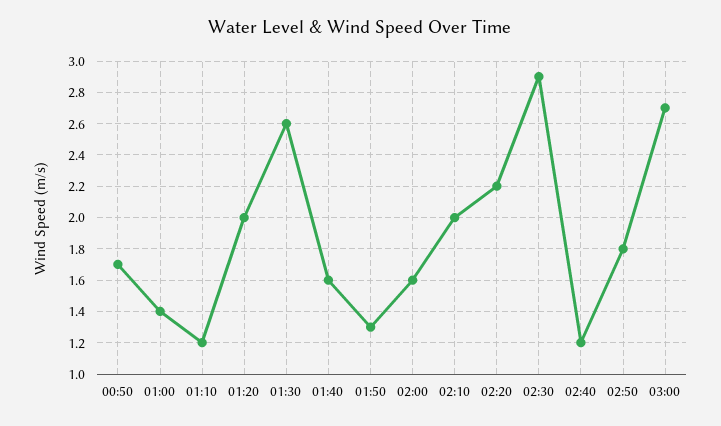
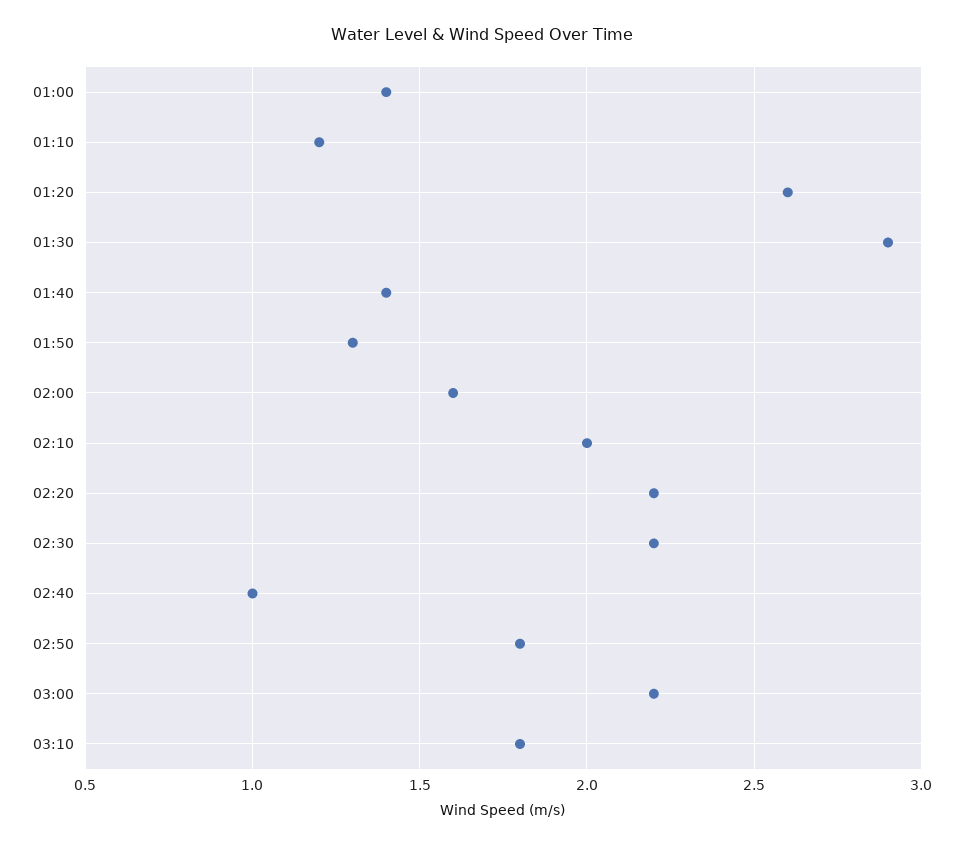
00:50: 1.7 -> none
01:20: 2 -> 2.6
01:30: 2.6 -> 2.9
01:40: 1.6 -> 1.4
02:30: 2.9 -> 2.2
02:40: 1.2 -> 1
03:00: 2.7 -> 2.2
03:10: none -> 1.8

